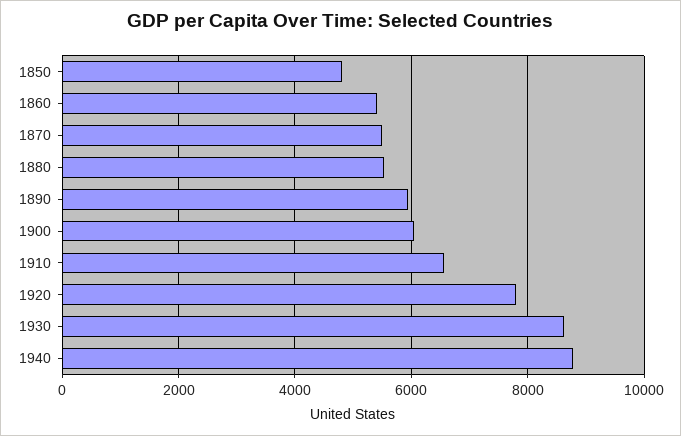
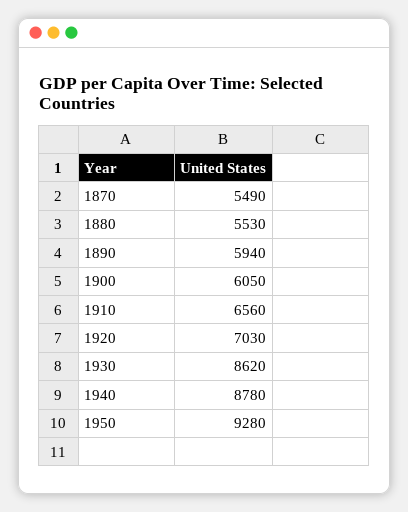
1850: 4800 -> none
1860: 5400 -> none
1920: 7800 -> 7030
1950: none -> 9280

